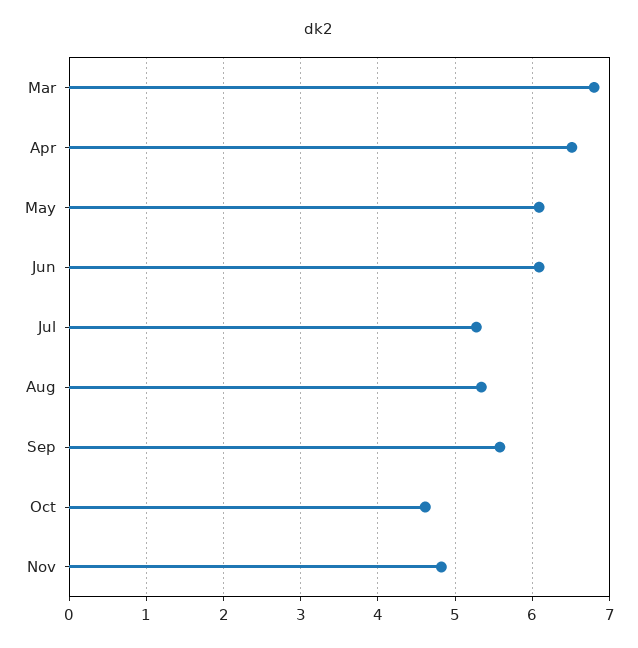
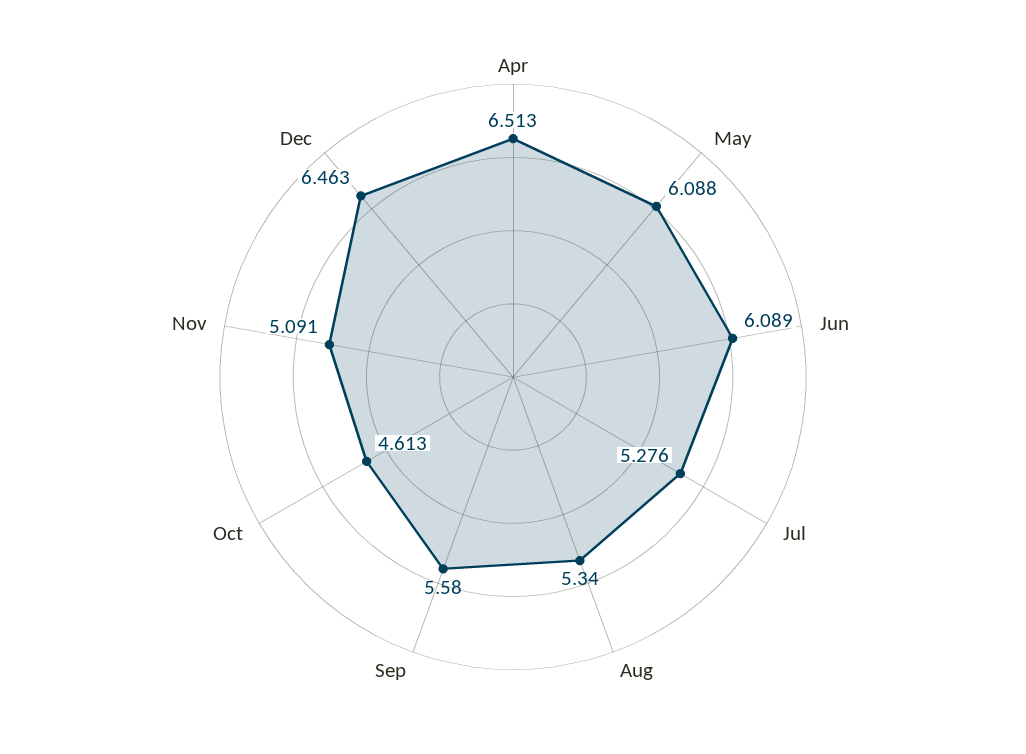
Mar: 6.8 -> none
Nov: 4.8 -> 5.091
Dec: none -> 6.463

